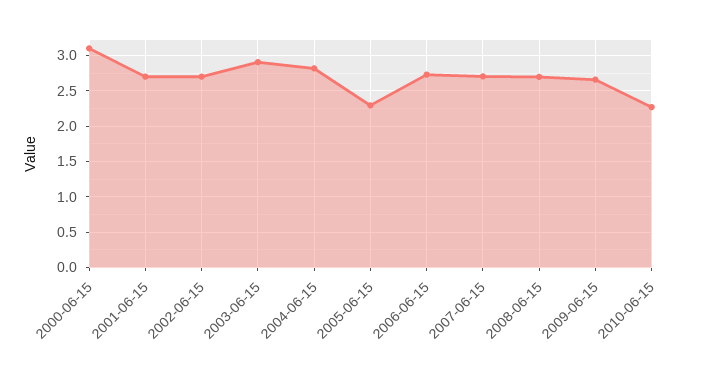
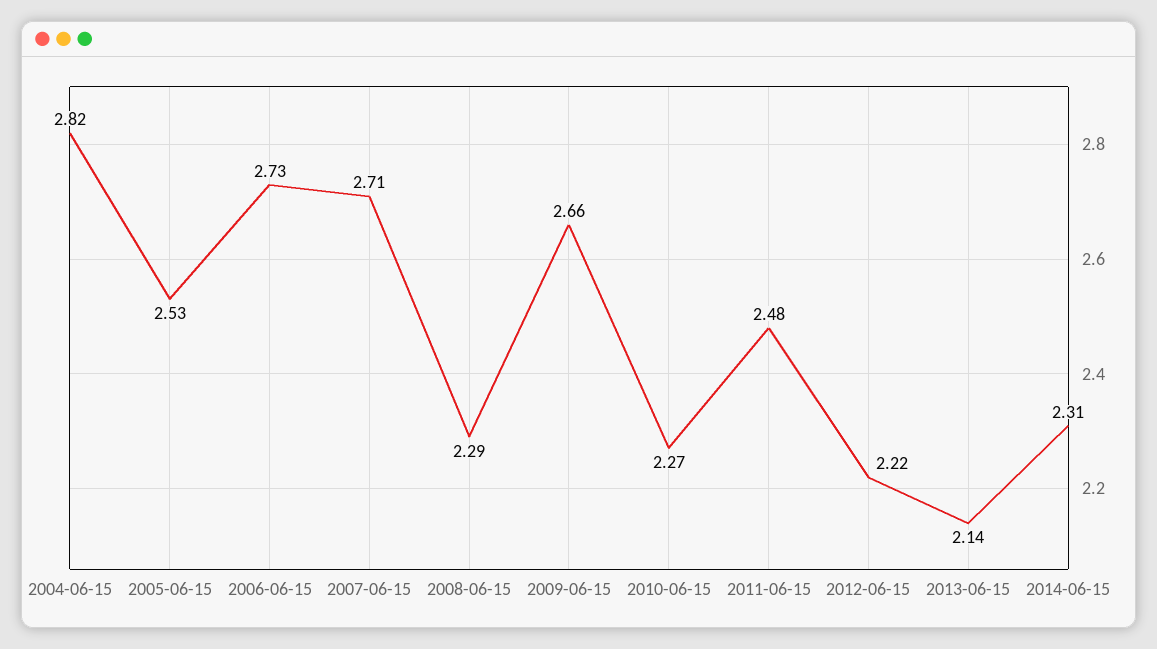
2000-06-15: 3.1 -> none
2001-06-15: 2.7 -> none
2002-06-15: 2.7 -> none
2003-06-15: 2.9 -> none
2005-06-15: 2.3 -> 2.53
2008-06-15: 2.7 -> 2.29
2011-06-15: none -> 2.48
2012-06-15: none -> 2.22
2013-06-15: none -> 2.14
2014-06-15: none -> 2.31

